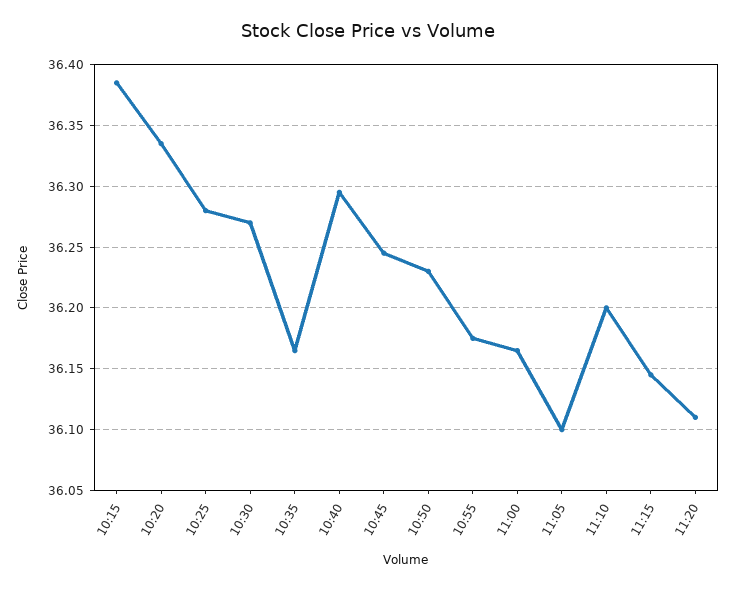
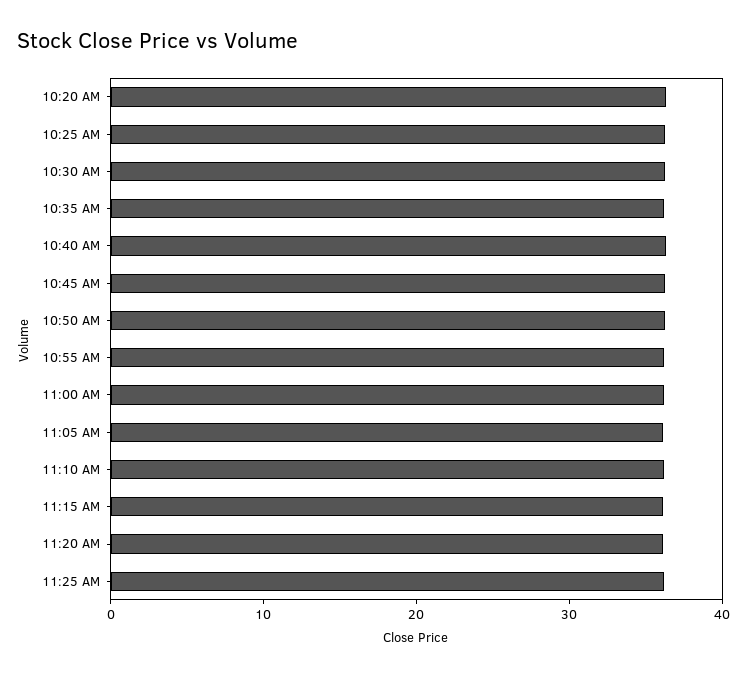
10:15: 36.385 -> none
11:25 AM: none -> 36

